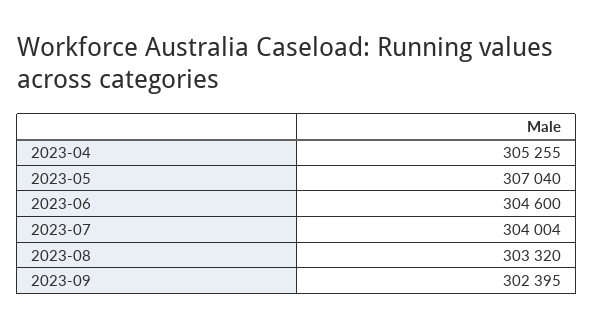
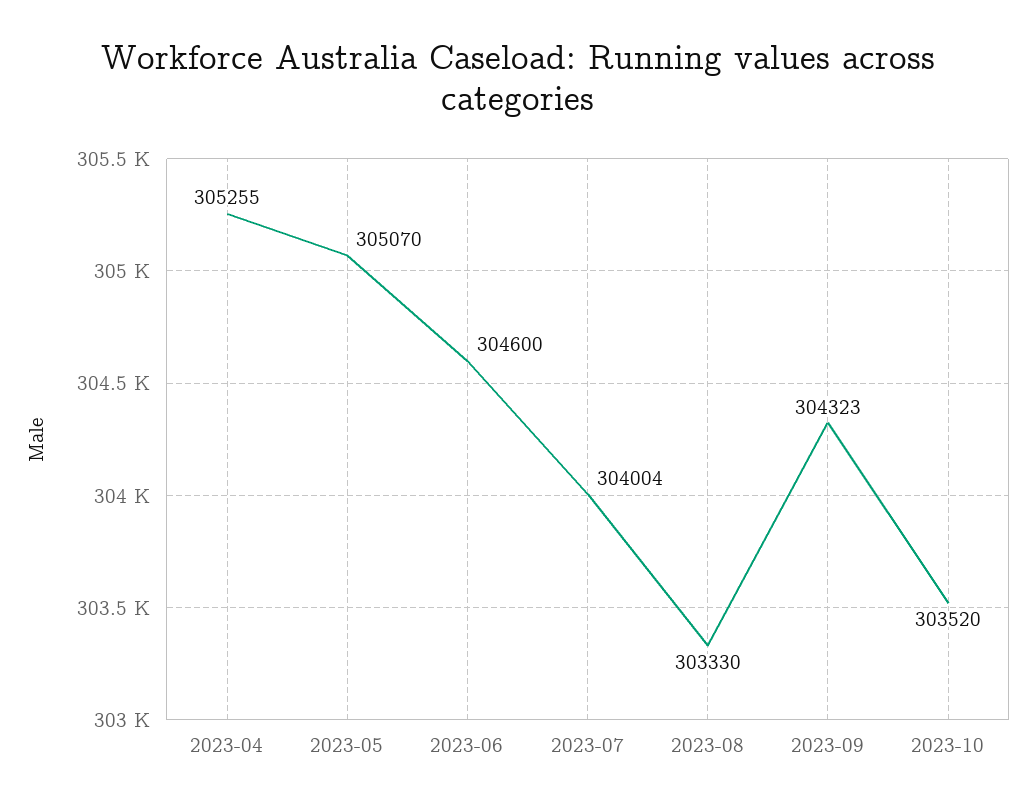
2023-05: 307040 -> 305070
2023-08: 303320 -> 303330
2023-09: 302395 -> 304323
2023-10: none -> 303520

